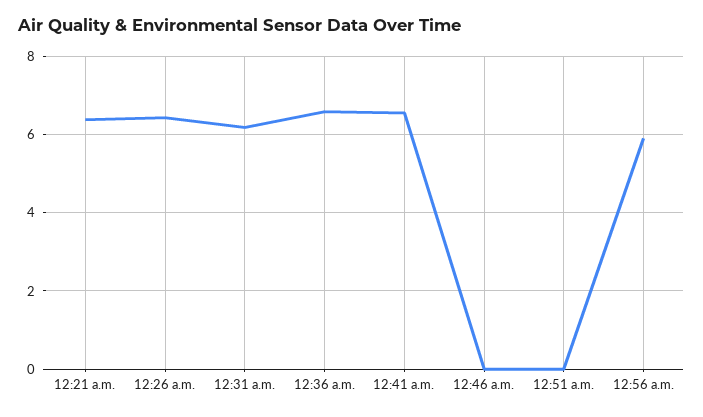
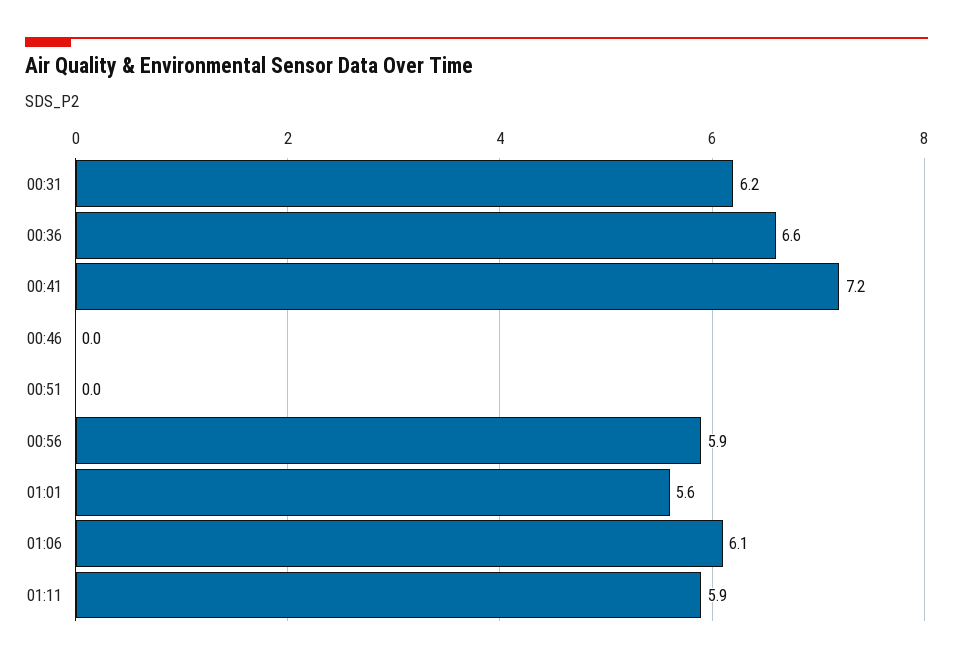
12:21 a.m.: 6.4 -> none
12:26 a.m.: 6.4 -> none
12:41 a.m.: 6.6 -> 7.2
01:01: none -> 5.6
01:06: none -> 6.1
01:11: none -> 5.9

